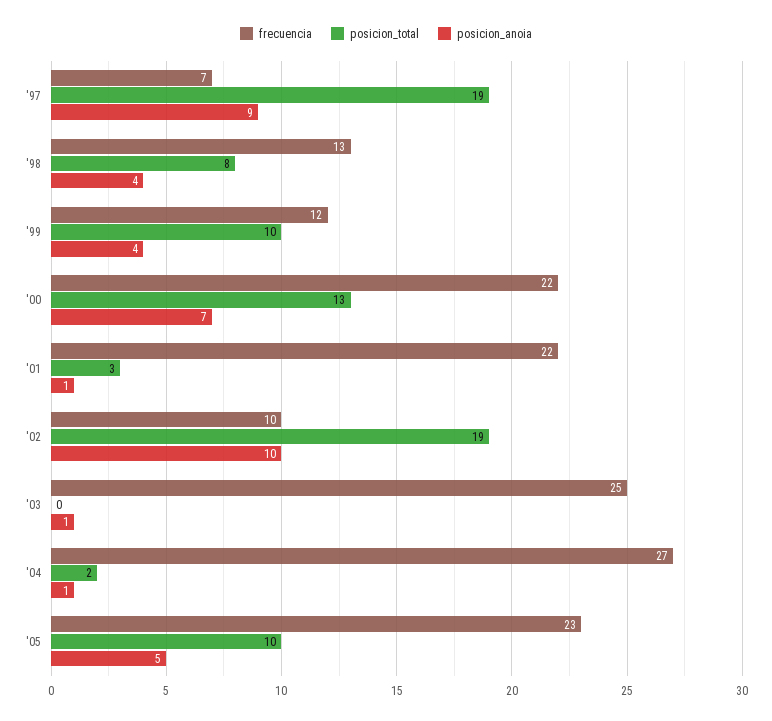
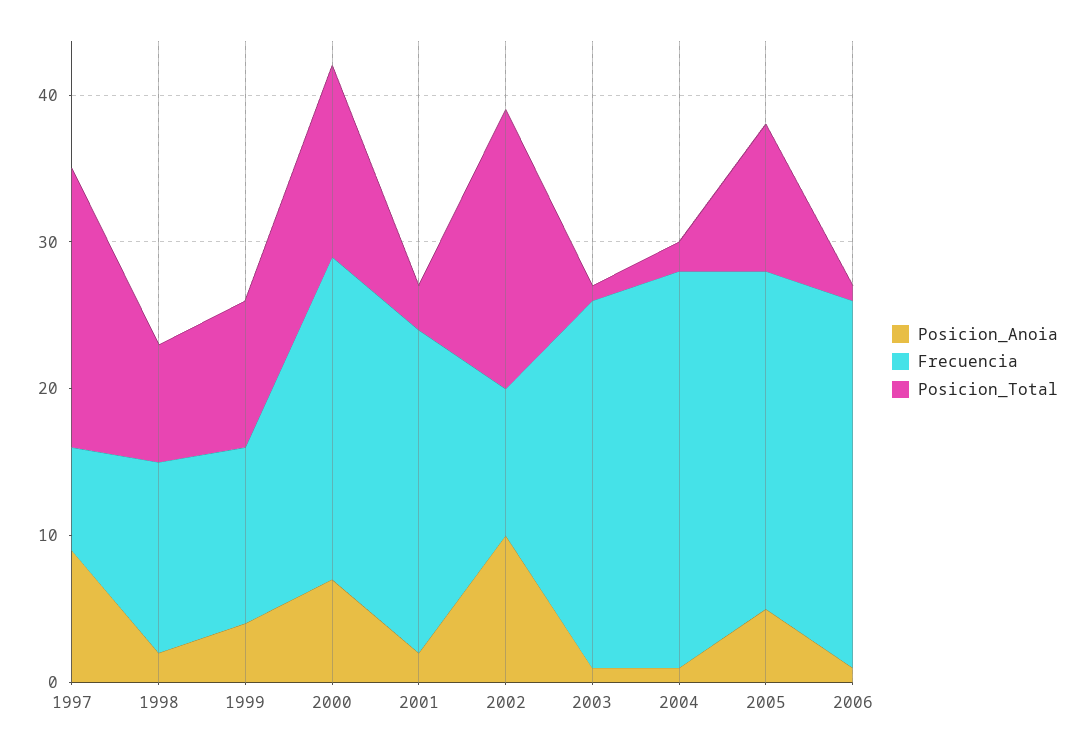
posicion_anoia, '98: 4 -> 2
posicion_anoia, '01: 1 -> 2
posicion_total, '03: 0 -> 1
posicion_anoia, 2006: none -> 1
frecuencia, 2006: none -> 25
posicion_total, 2006: none -> 1

